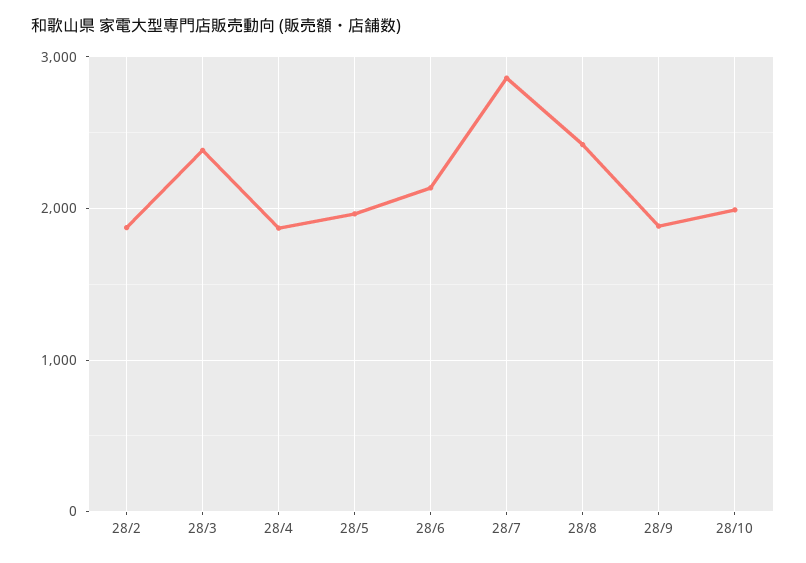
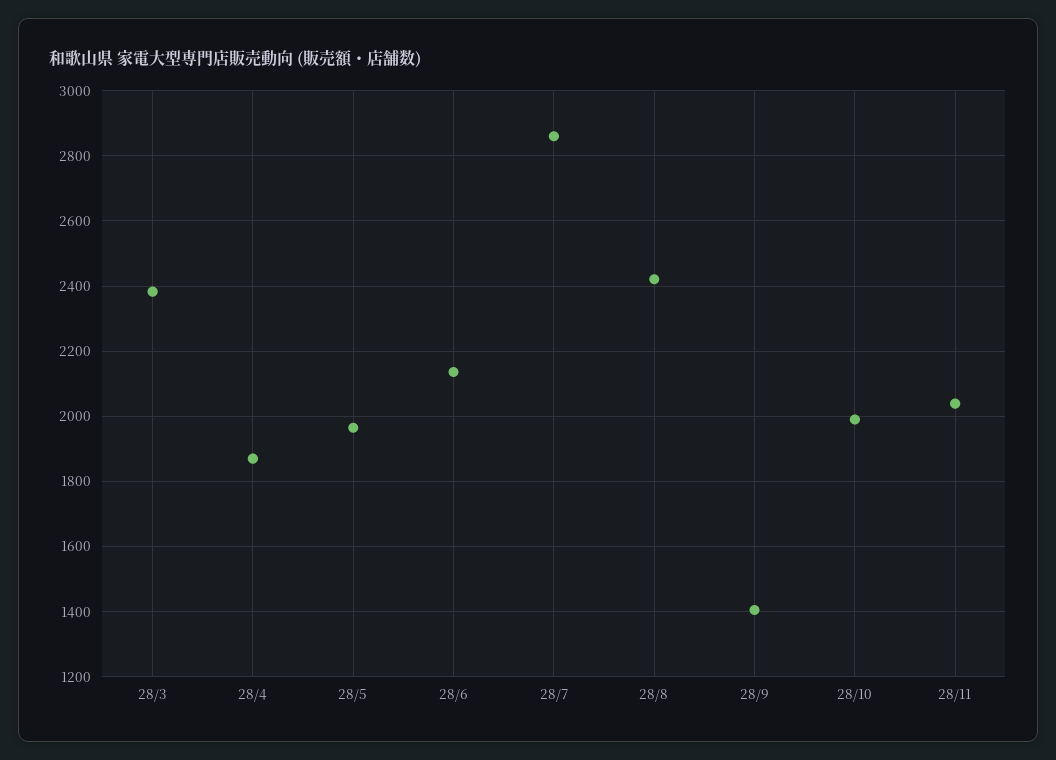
28/2: 1900 -> none
28/9: 1900 -> 1400
28/11: none -> 2040

